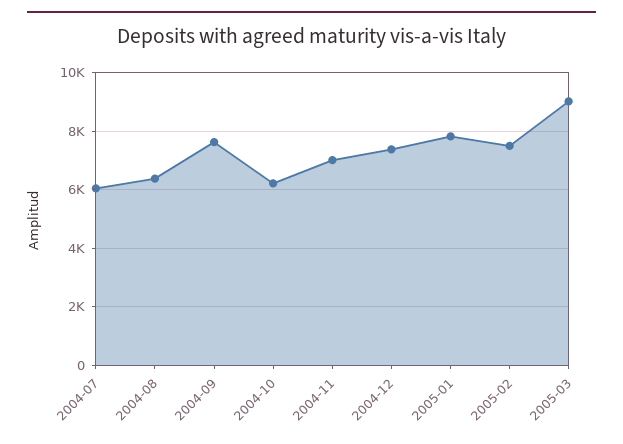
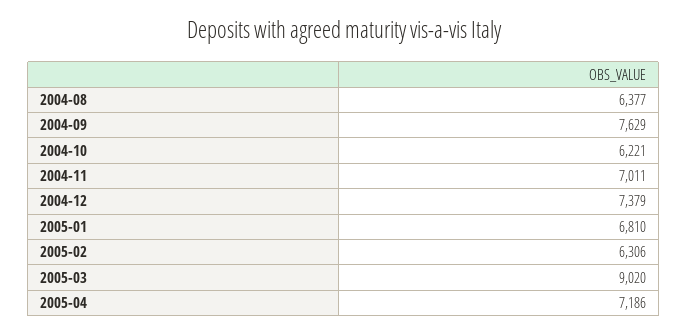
2004-07: 6000 -> none
2005-01: 7750 -> 6810
2005-02: 7500 -> 6306
2005-04: none -> 7186

